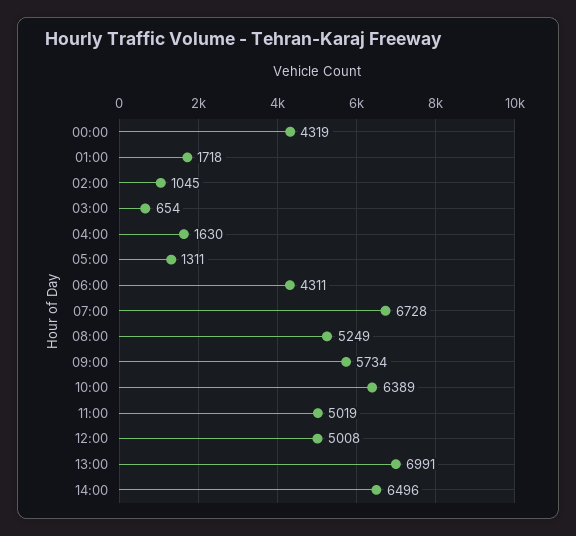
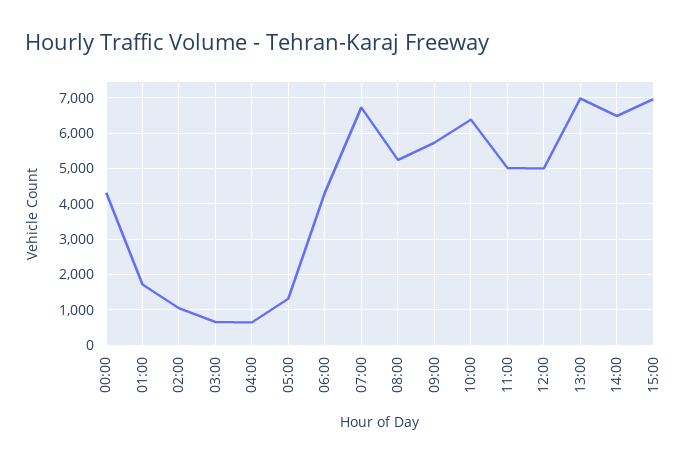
04:00: 1630 -> 600
15:00: none -> 7000

